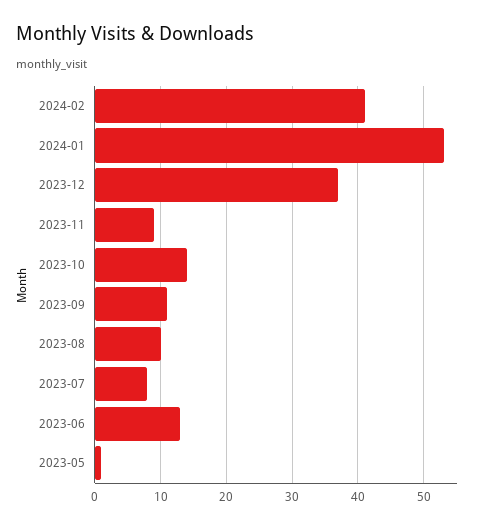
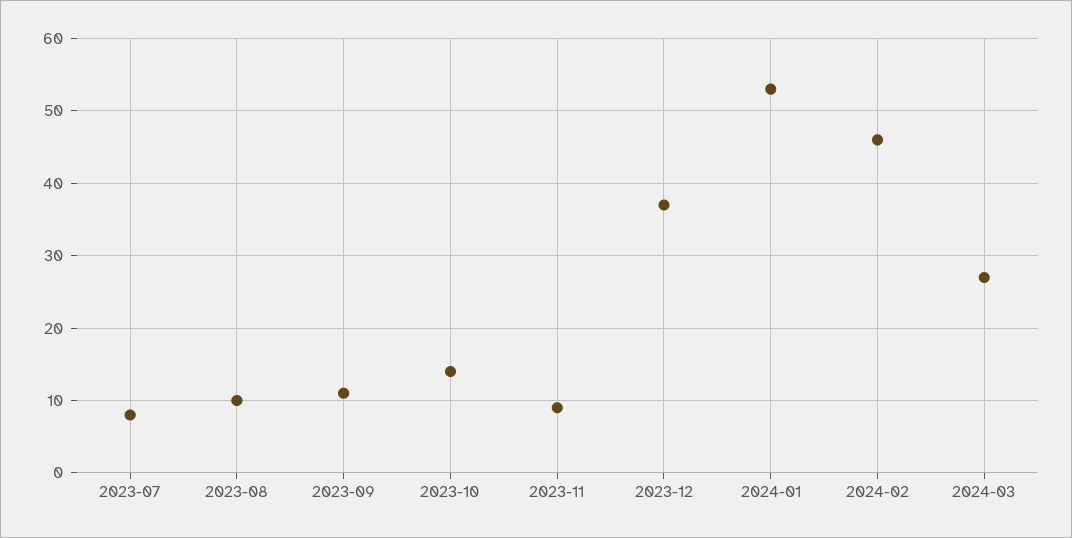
2024-02: 41 -> 46
2023-06: 13 -> none
2023-05: 1 -> none
2024-03: none -> 27

